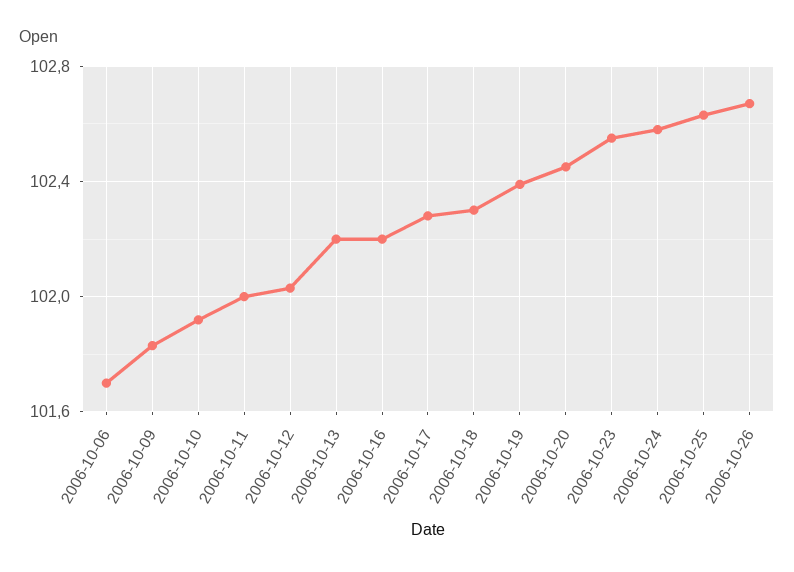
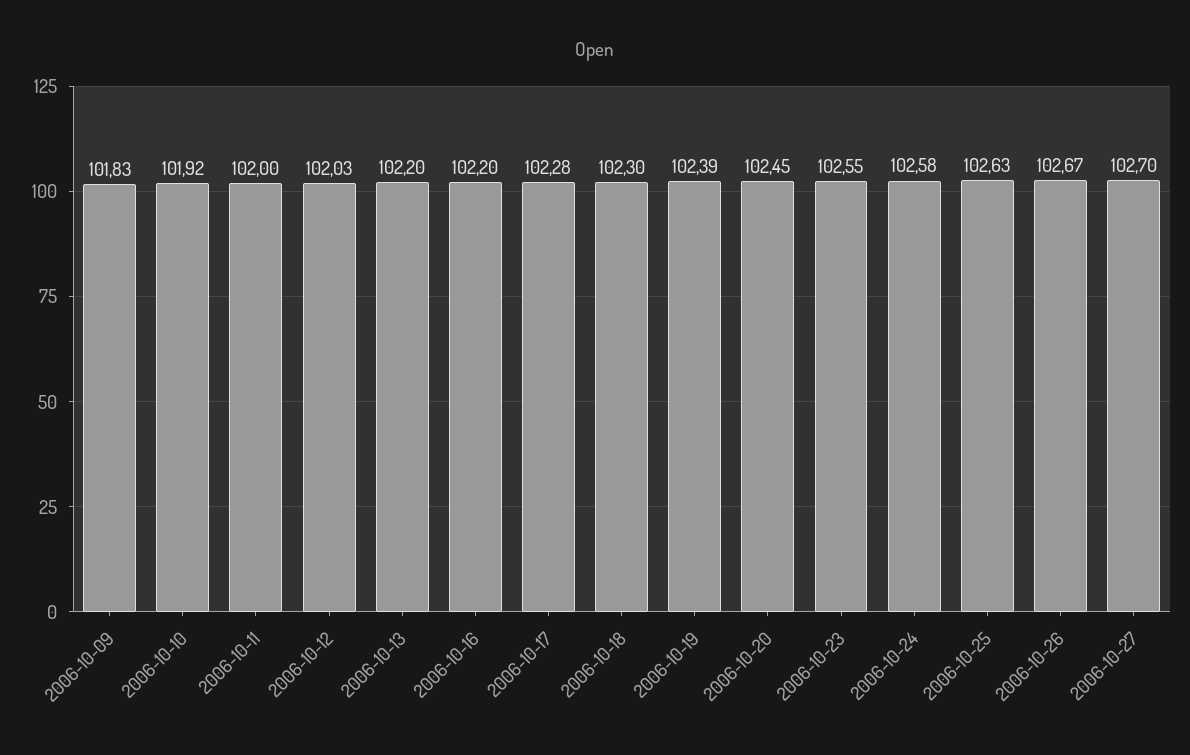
2006-10-06: 101.7 -> none
2006-10-27: none -> 102.7

